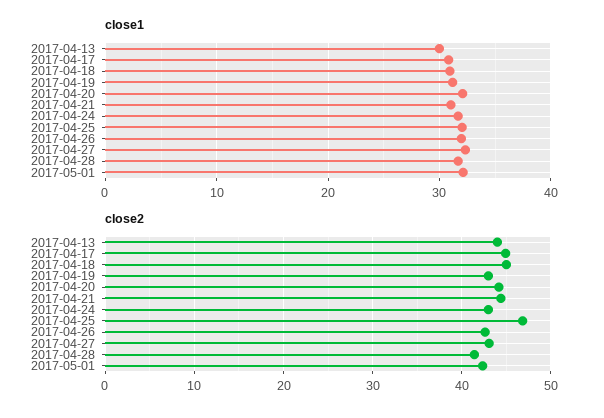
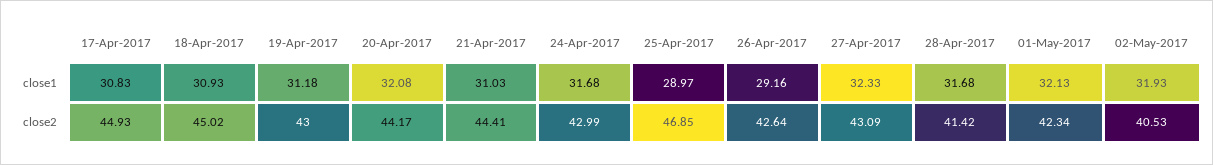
close1, 2017-04-13: 30 -> none
close1, 2017-04-25: 32 -> 28.97
close1, 2017-04-26: 32 -> 29.16
close2, 2017-04-13: 44 -> none
close1, 02-May-2017: none -> 31.93
close2, 02-May-2017: none -> 40.53

